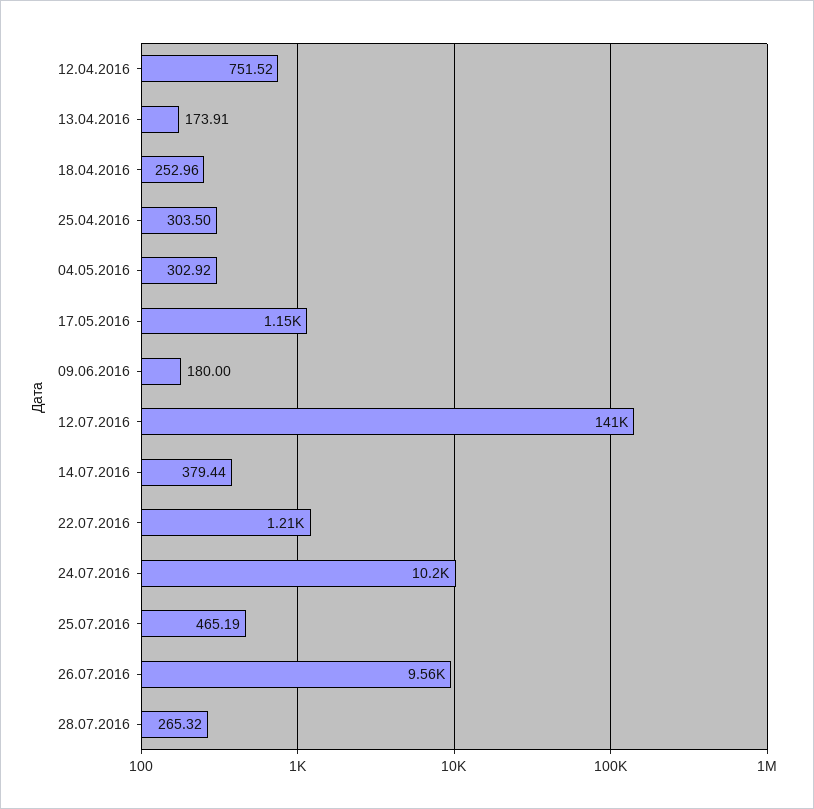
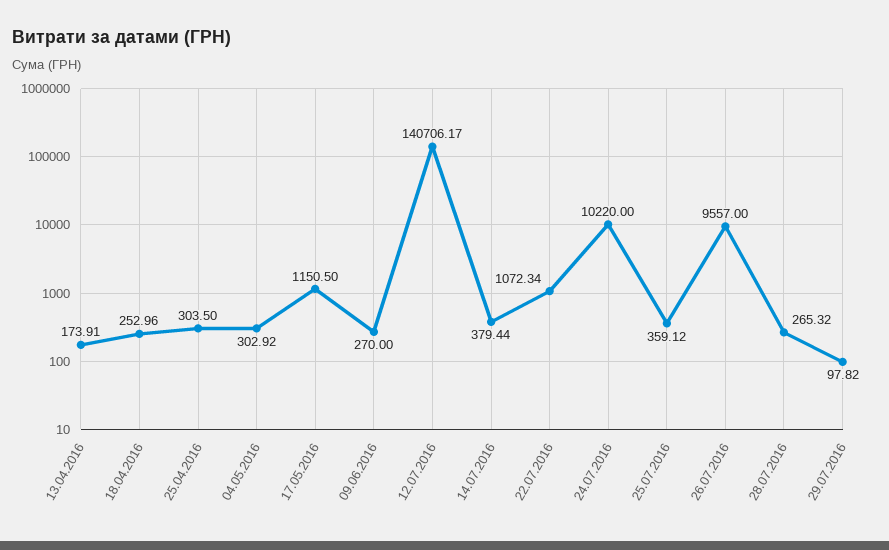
12.04.2016: 751.52 -> none
09.06.2016: 180 -> 270
22.07.2016: 1210 -> 1072.34
25.07.2016: 465.19 -> 359.12
29.07.2016: none -> 97.82

